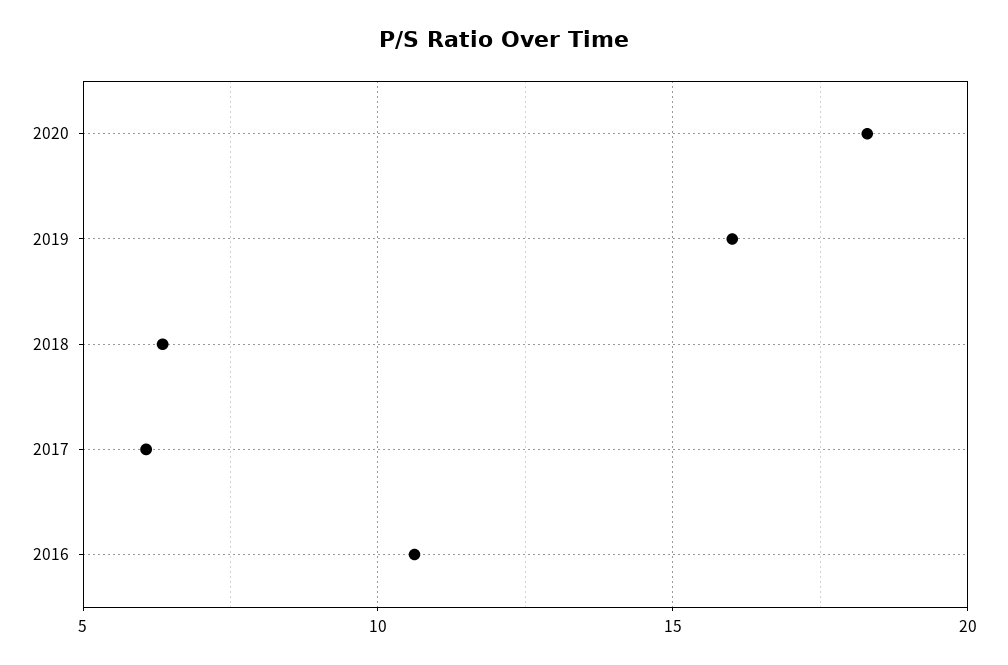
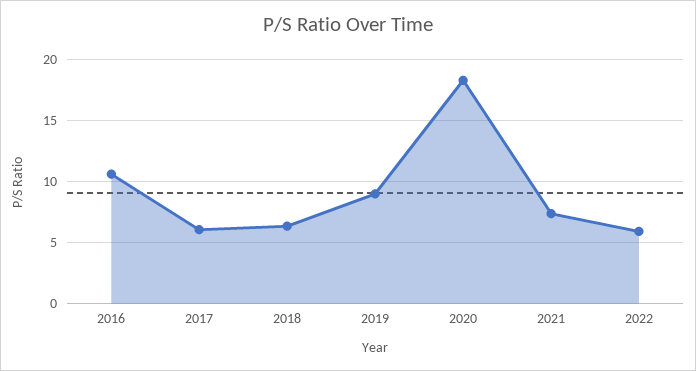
2019: 16 -> 9
2021: none -> 7.5
2022: none -> 6

